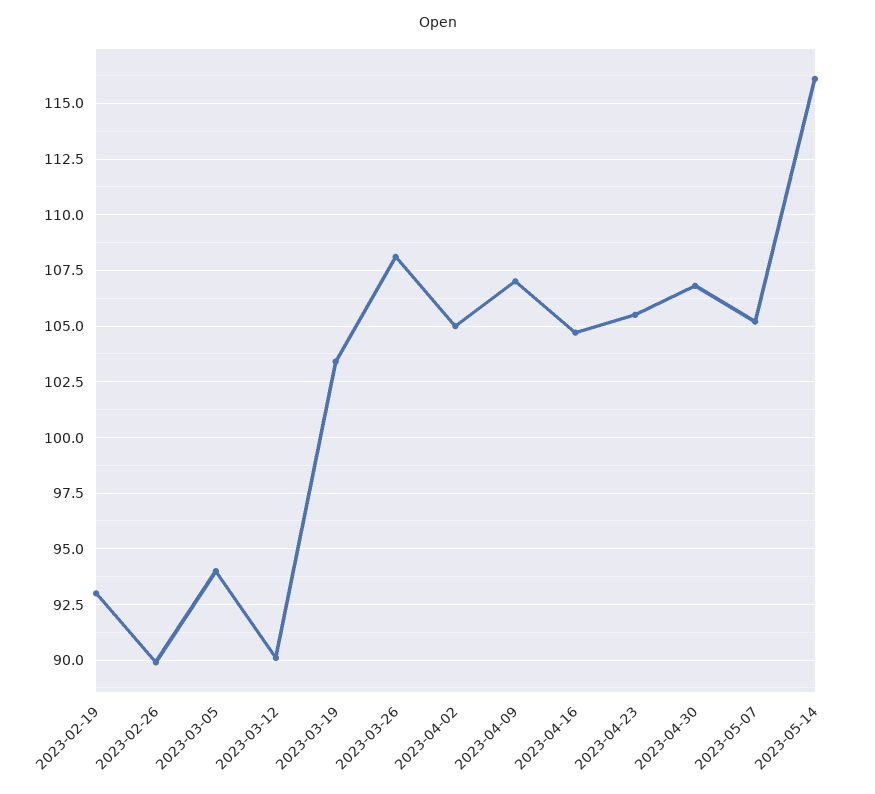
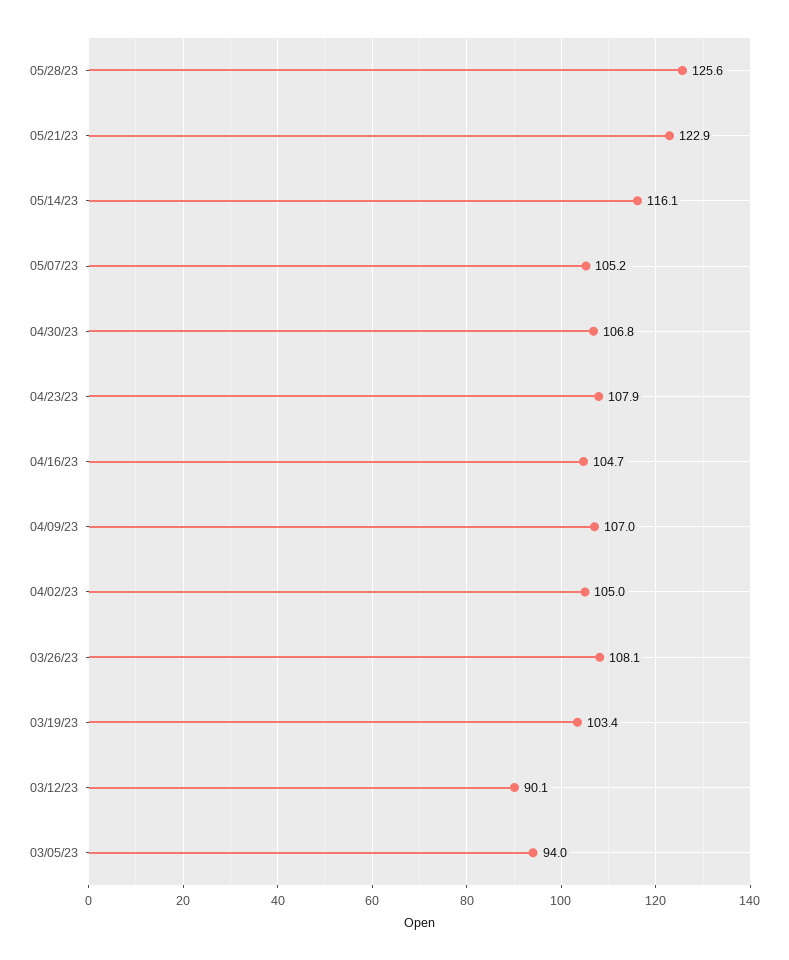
2023-02-19: 93 -> none
2023-02-26: 90 -> none
2023-04-23: 105.5 -> 107.9
05/28/23: none -> 125.6
05/21/23: none -> 122.9

